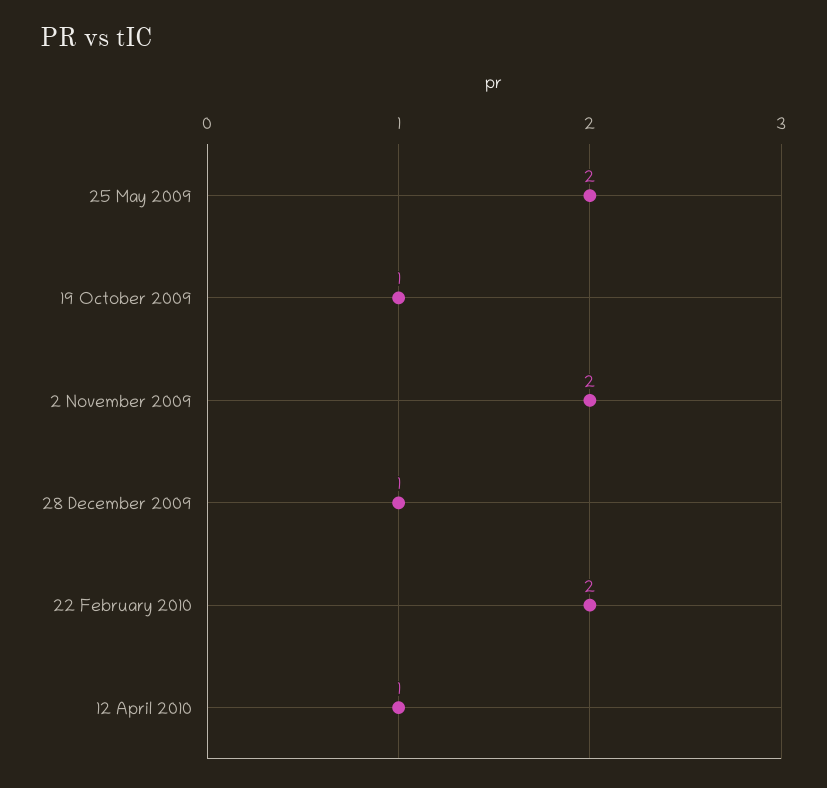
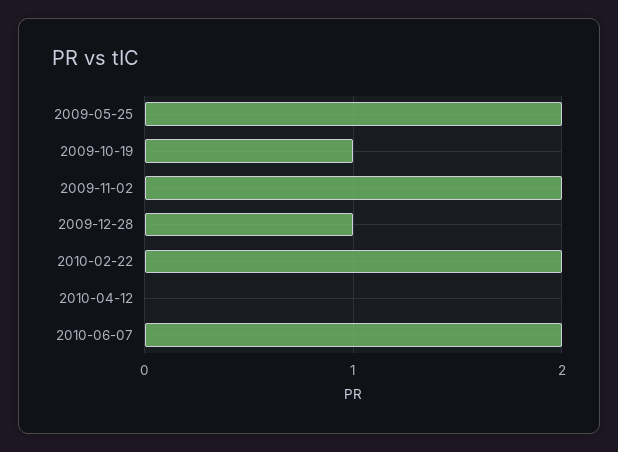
12 April 2010: 1 -> 0
2010-06-07: none -> 2

